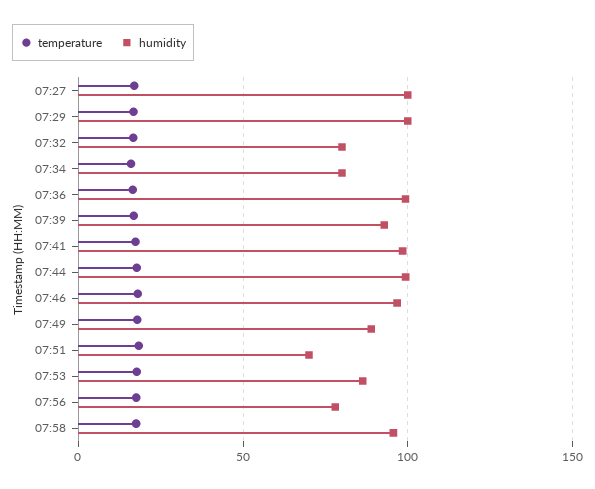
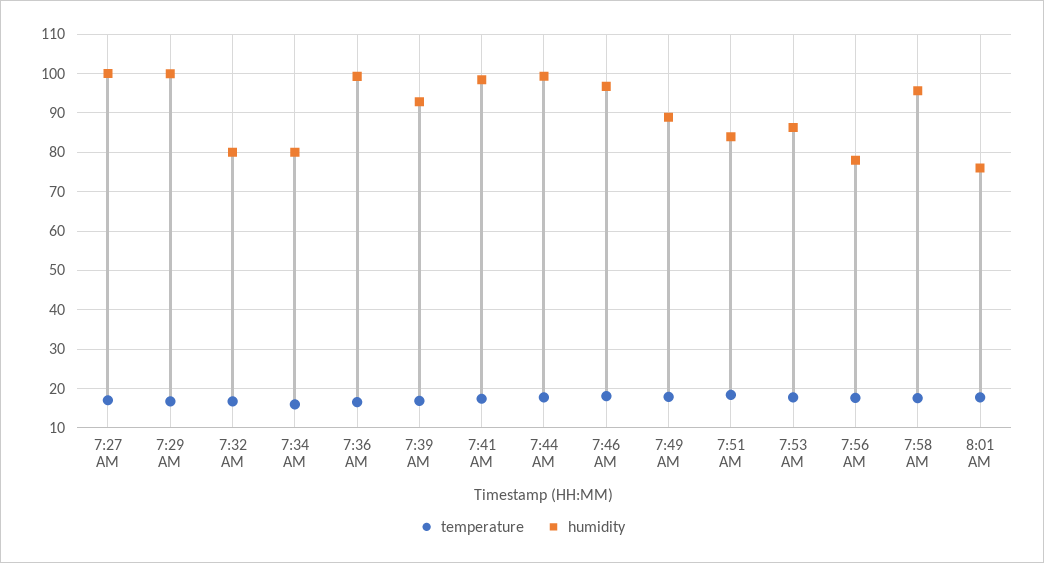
humidity, 07:51: 70 -> 84
temperature, 8:01 AM: none -> 18
humidity, 8:01 AM: none -> 76

